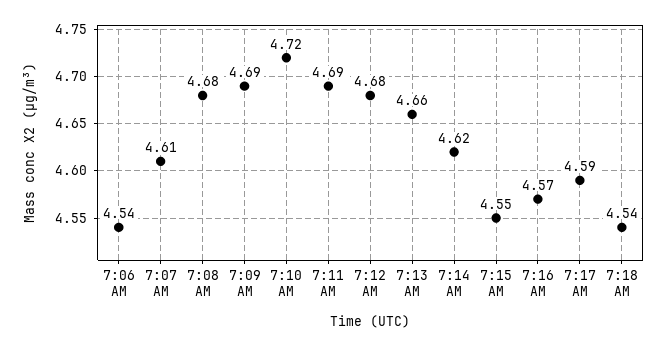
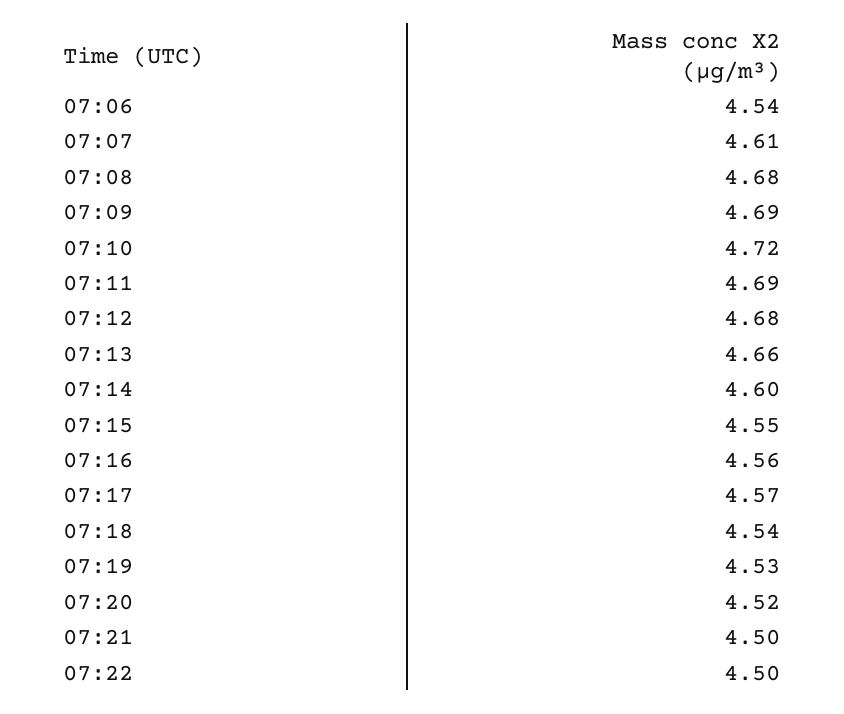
7:14 AM: 4.62 -> 4.6
7:16 AM: 4.57 -> 4.56
7:17 AM: 4.59 -> 4.57
07:19: none -> 4.53
07:20: none -> 4.52
07:21: none -> 4.5
07:22: none -> 4.5

